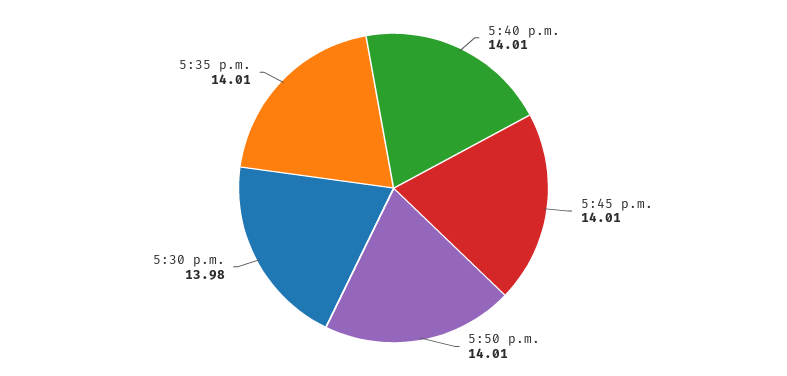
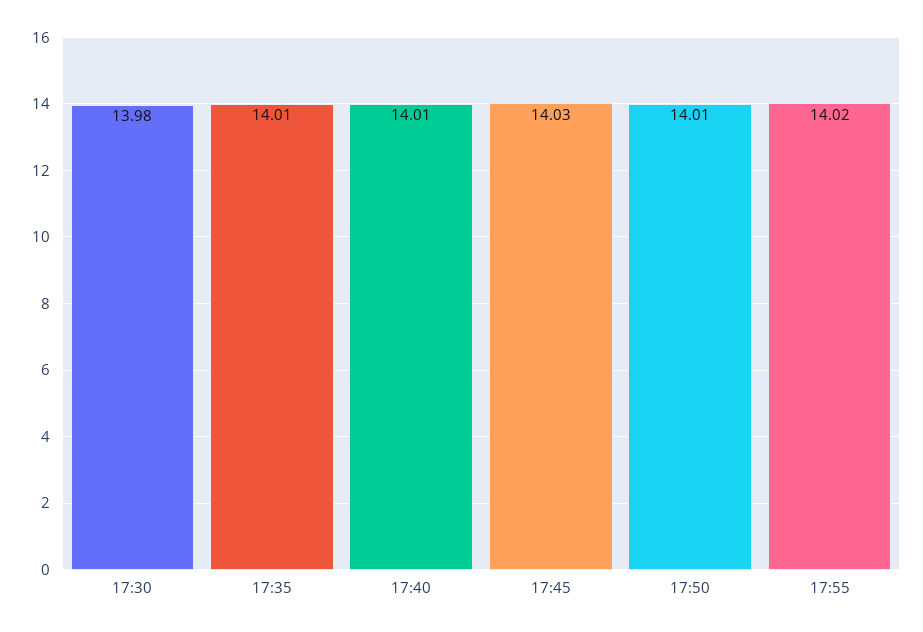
5:45 p.m.: 14.01 -> 14.03
17:55: none -> 14.02

